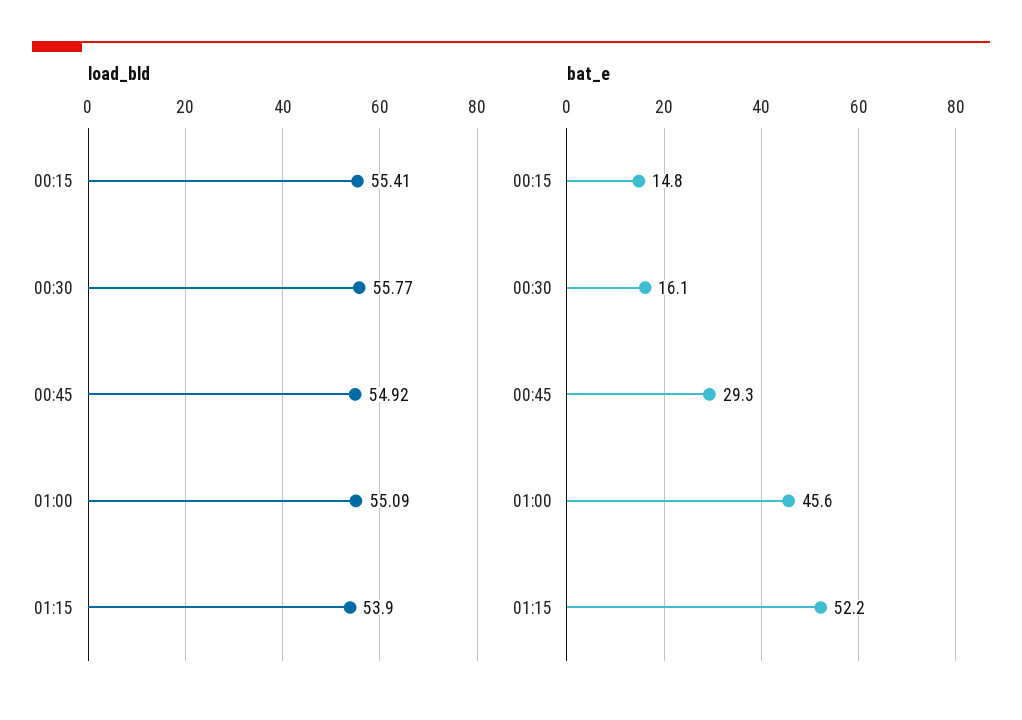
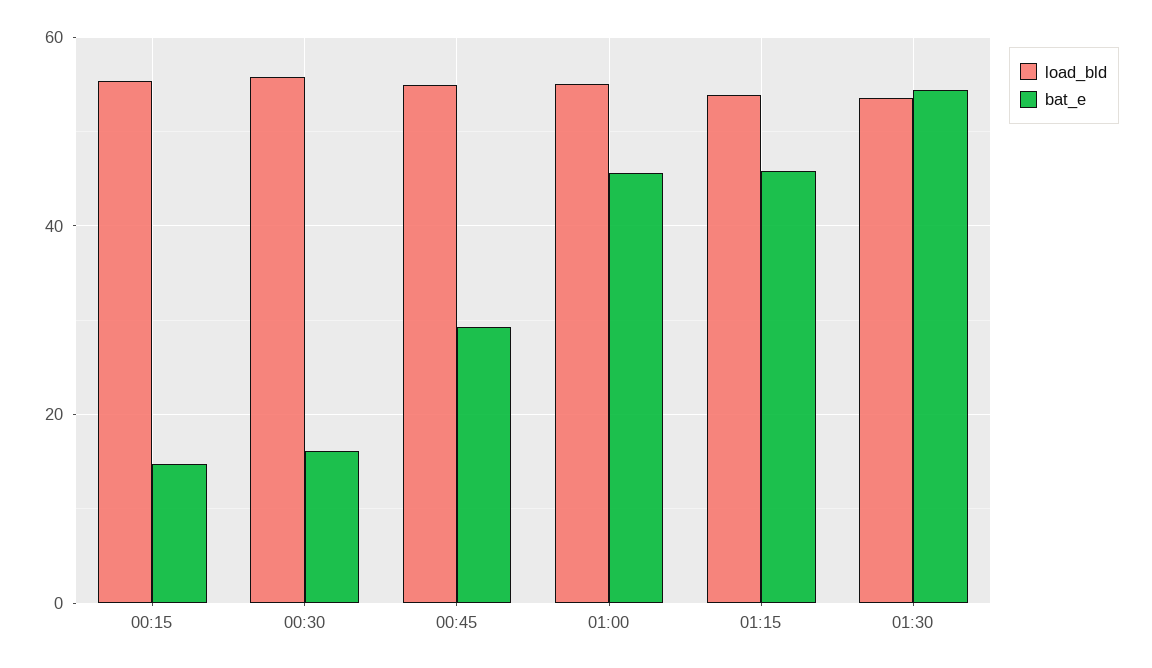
bat_e, 01:15: 52.2 -> 46
load_bld, 01:30: none -> 54
bat_e, 01:30: none -> 54

